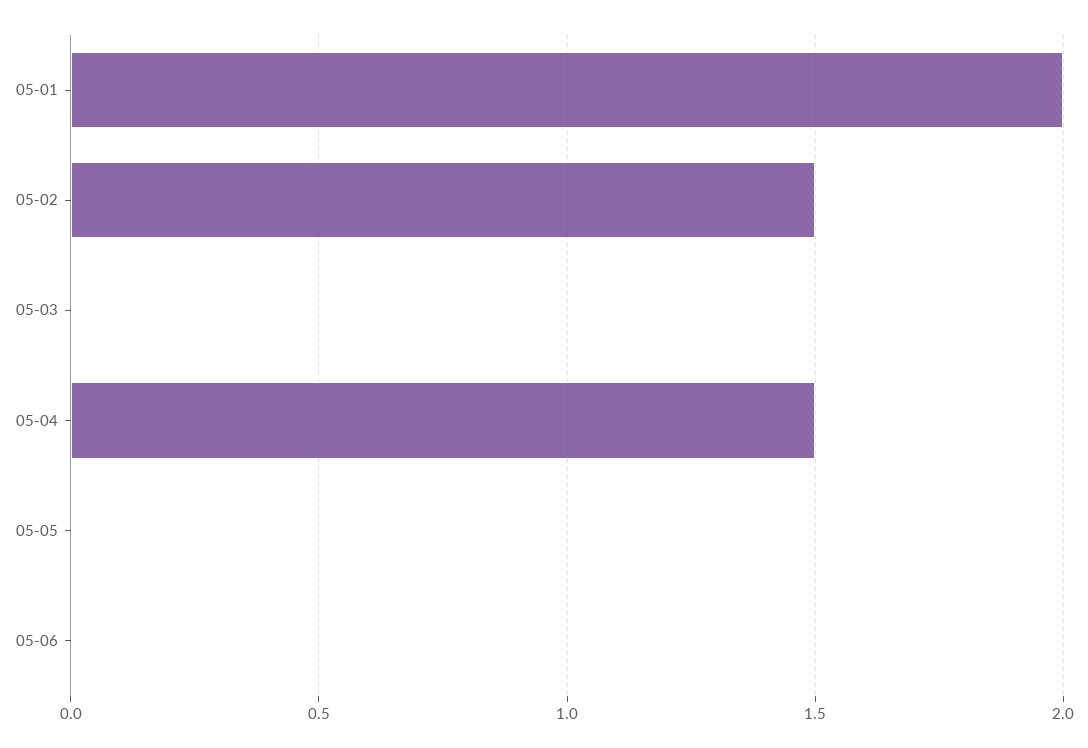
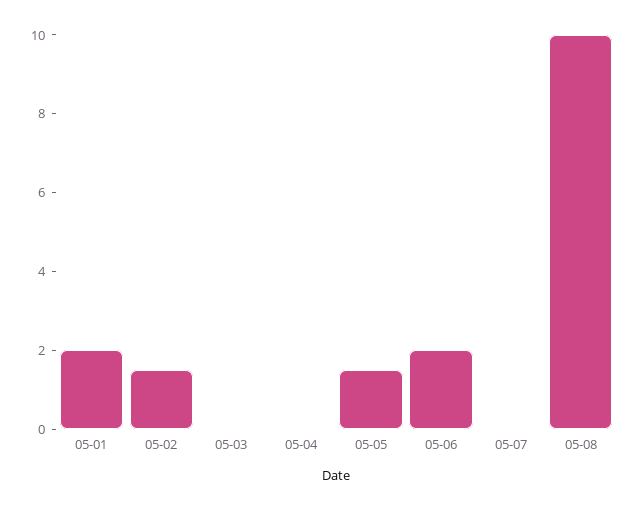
05-04: 1.5 -> 0
05-05: 0 -> 1.5
05-06: 0 -> 2
05-07: none -> 0
05-08: none -> 10

